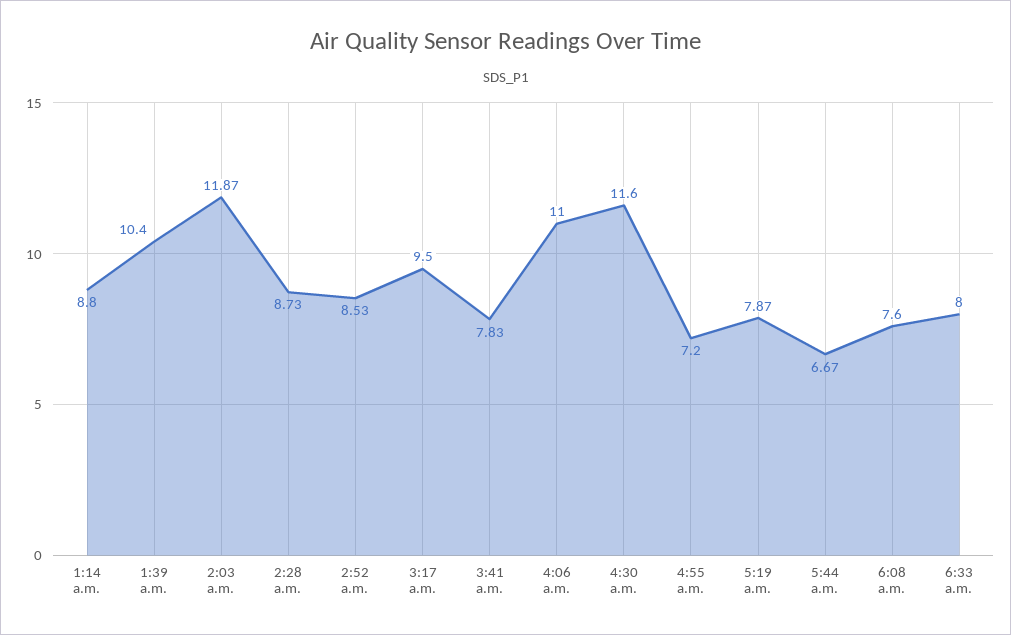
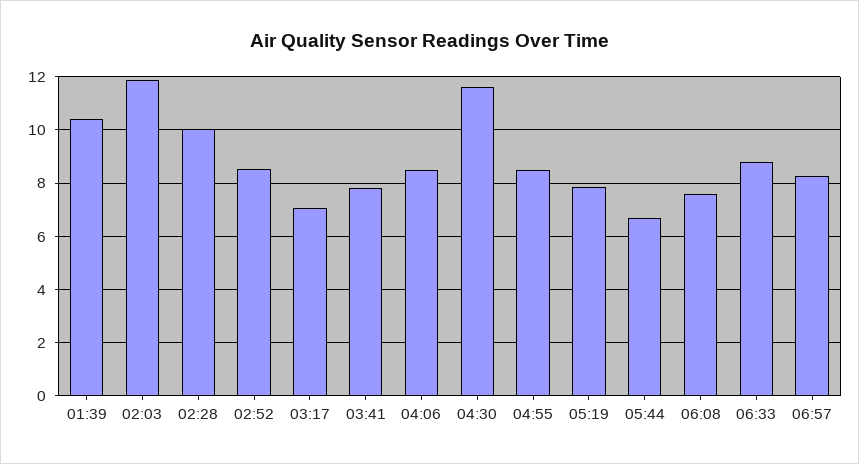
1:14 a.m.: 8.8 -> none
2:28 a.m.: 8.73 -> 10
3:17 a.m.: 9.5 -> 7
4:06 a.m.: 11 -> 8.5
4:55 a.m.: 7.2 -> 8.5
6:33 a.m.: 8 -> 8.75
06:57: none -> 8.25

